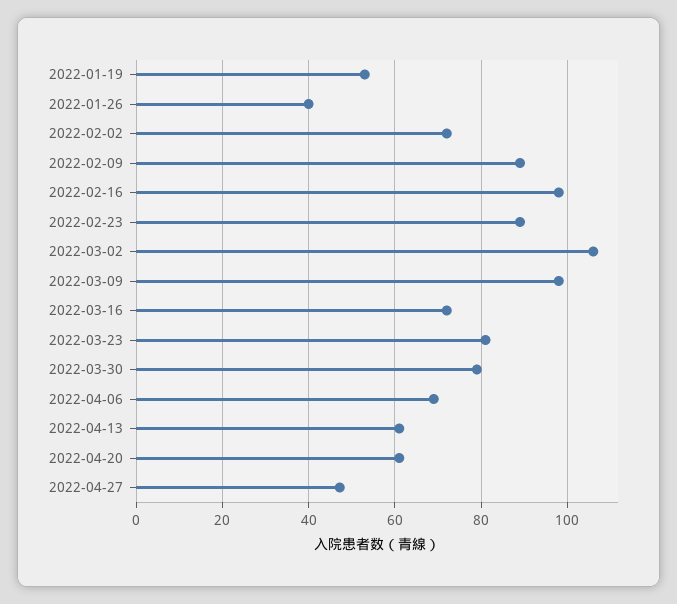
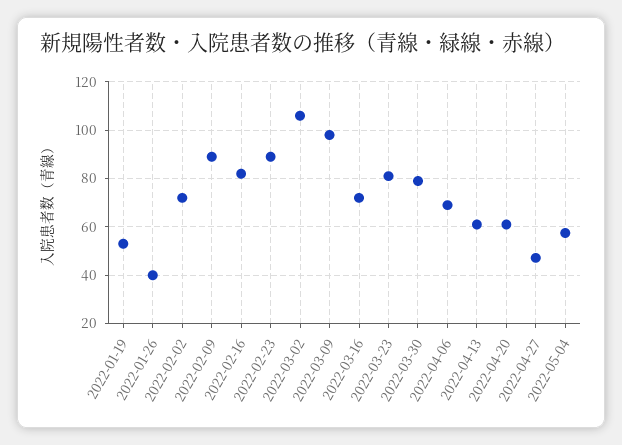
2022-02-16: 98 -> 82.5
2022-05-04: none -> 57.5

